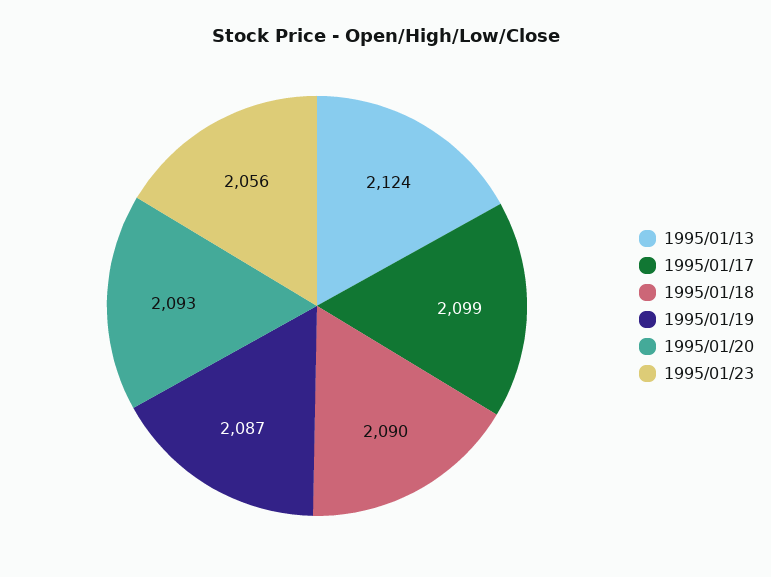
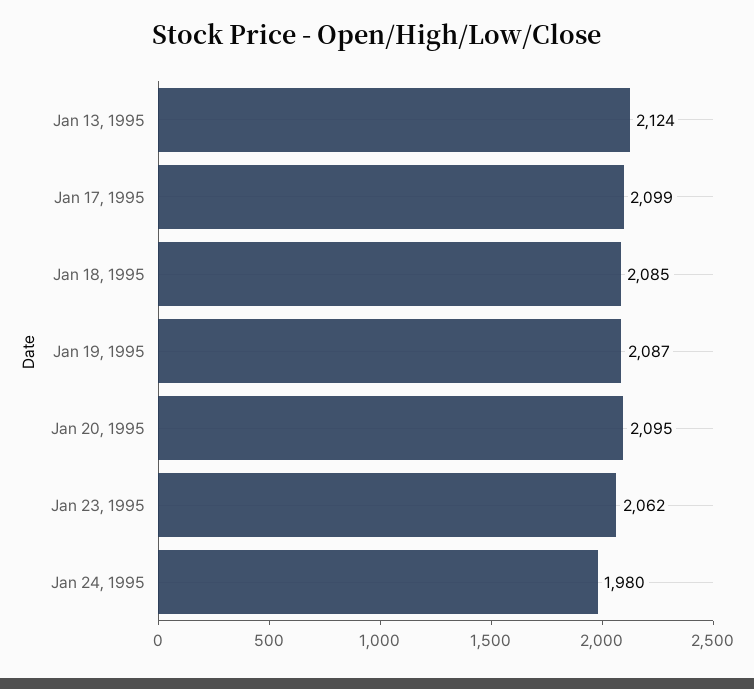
1995/01/18: 2090 -> 2085
1995/01/20: 2093 -> 2095
1995/01/23: 2056 -> 2062
Jan 24, 1995: none -> 1980

